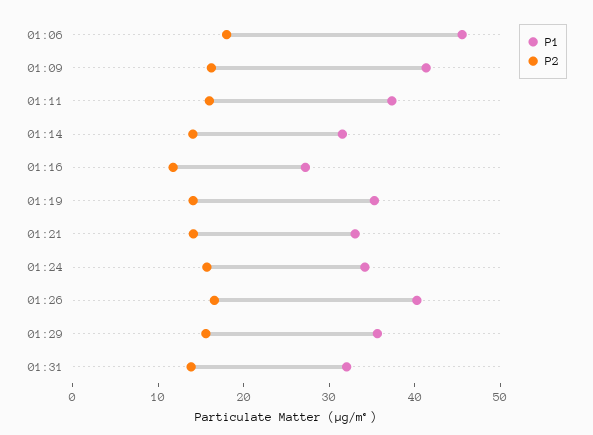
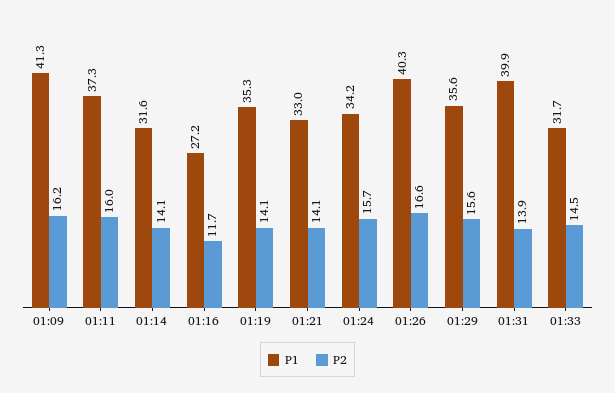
P1, 01:06: 46 -> none
P2, 01:06: 18 -> none
P1, 01:31: 32 -> 39.9
P1, 01:33: none -> 31.7
P2, 01:33: none -> 14.5

